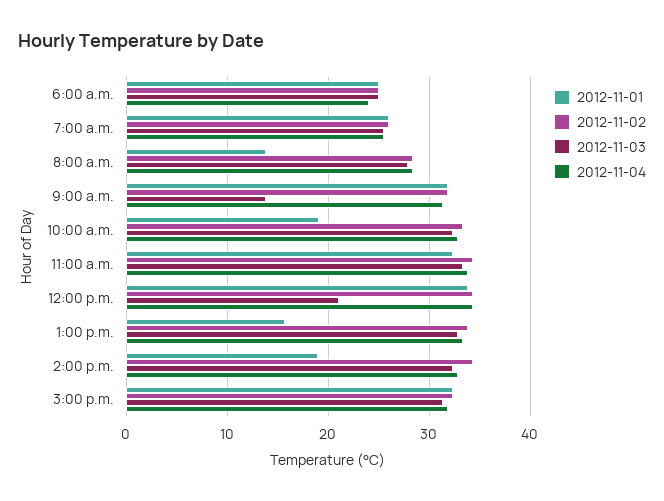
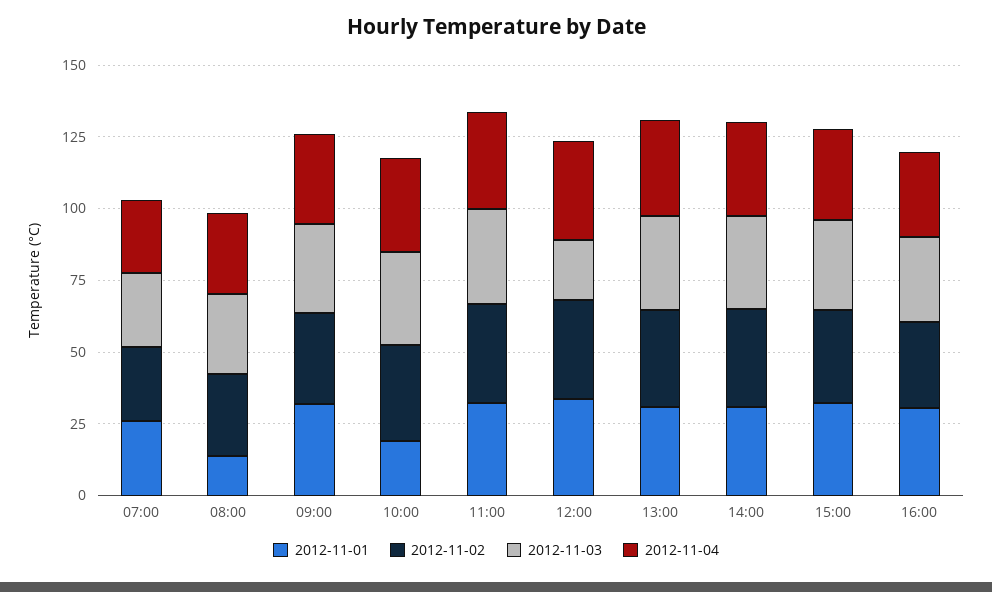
2012-11-01, 6:00 a.m.: 25 -> none
2012-11-02, 6:00 a.m.: 25 -> none
2012-11-03, 6:00 a.m.: 25 -> none
2012-11-04, 6:00 a.m.: 24 -> none
2012-11-03, 9:00 a.m.: 14 -> 30
2012-11-01, 1:00 p.m.: 16 -> 30
2012-11-01, 2:00 p.m.: 19 -> 30
2012-11-01, 16:00: none -> 30
2012-11-02, 16:00: none -> 30
2012-11-03, 16:00: none -> 30
2012-11-04, 16:00: none -> 30

